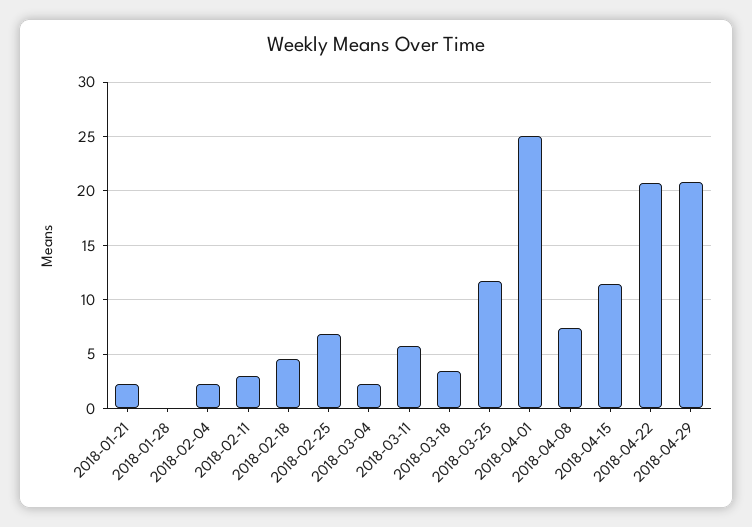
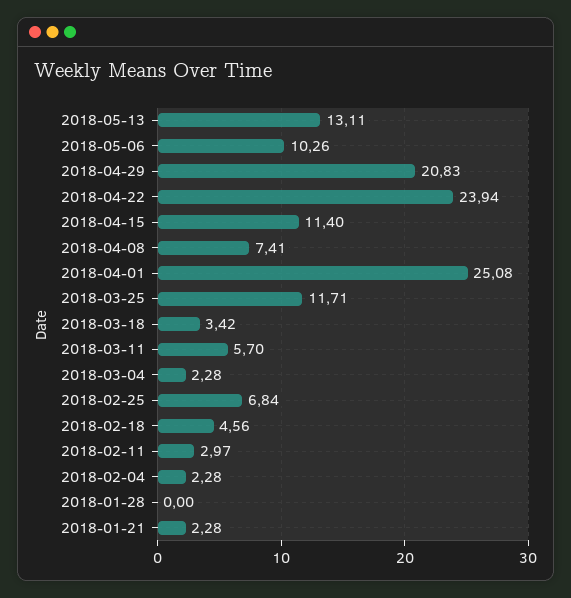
2018-04-22: 21 -> 23.94
2018-05-13: none -> 13.11
2018-05-06: none -> 10.26

